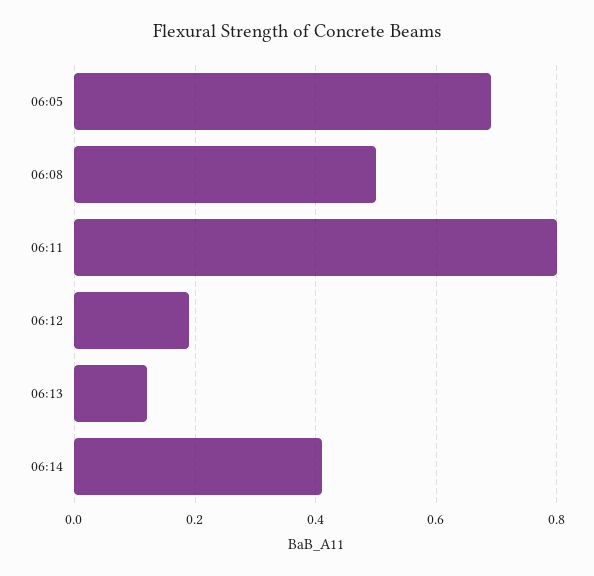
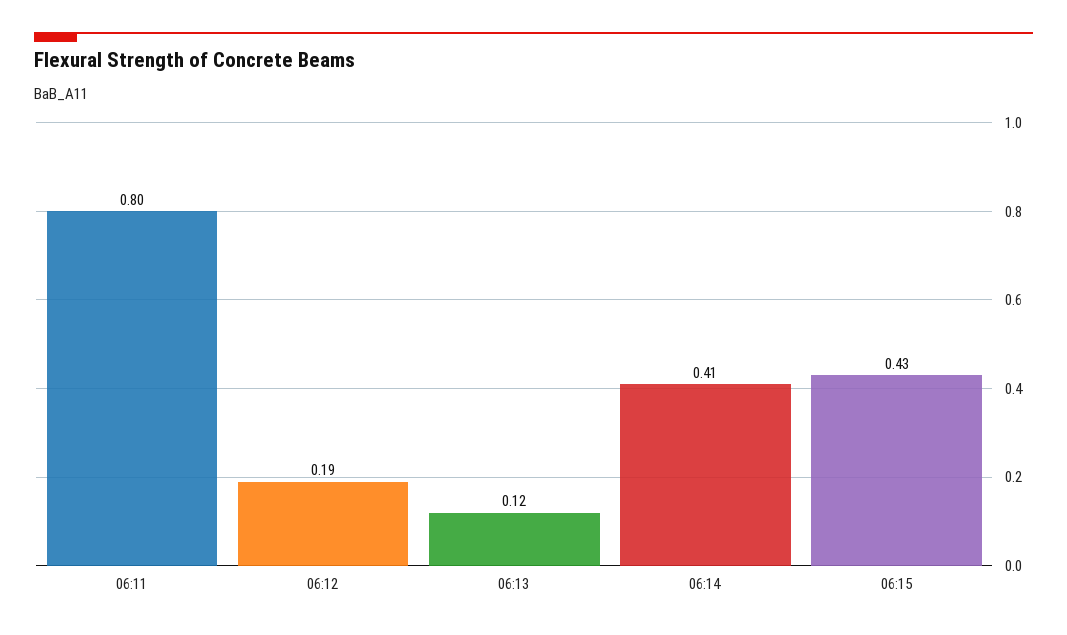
06:05: 0.7 -> none
06:08: 0.5 -> none
06:15: none -> 0.43

